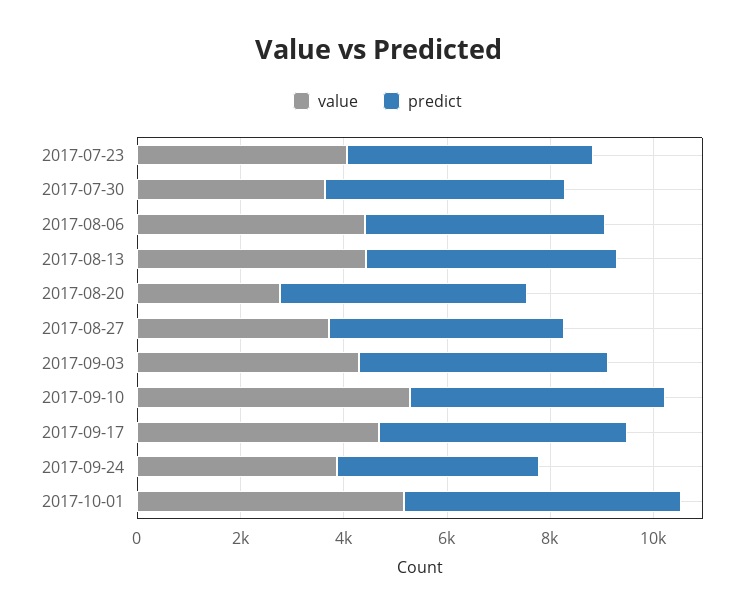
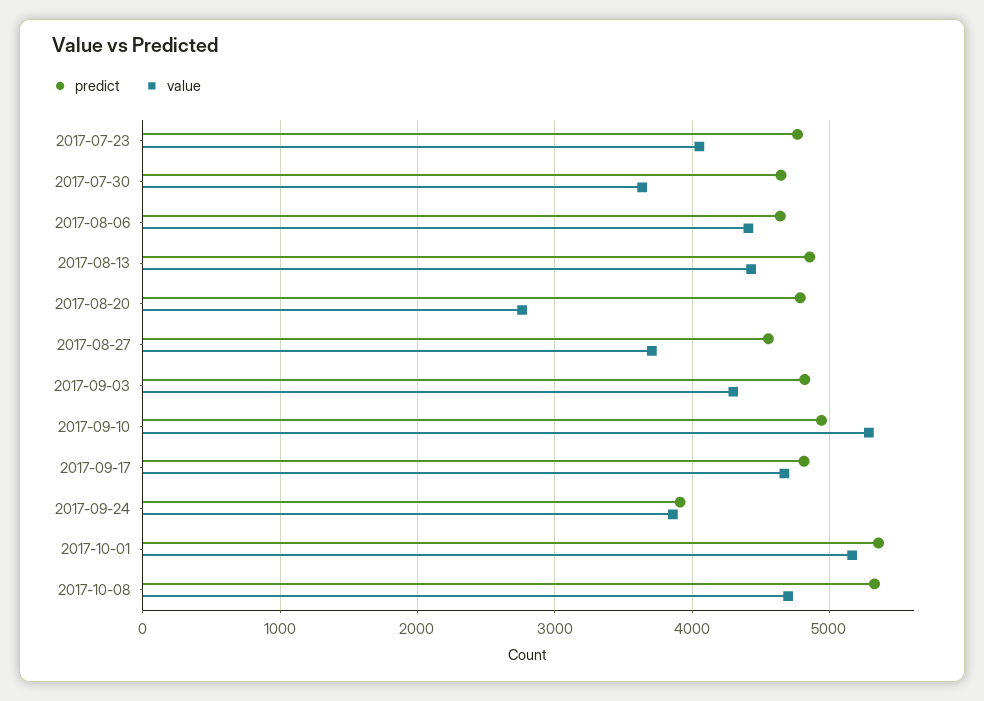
predict, 2017-10-08: none -> 5300
value, 2017-10-08: none -> 4700

